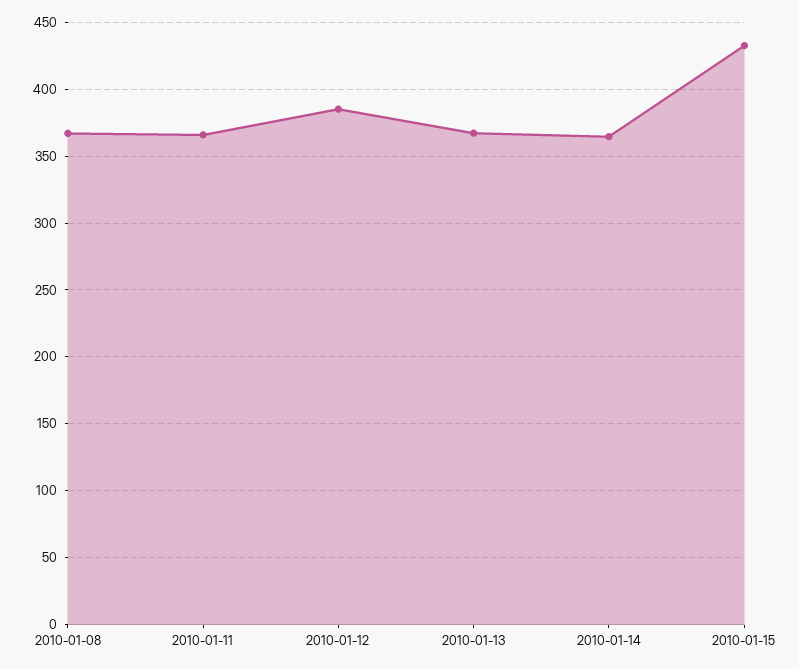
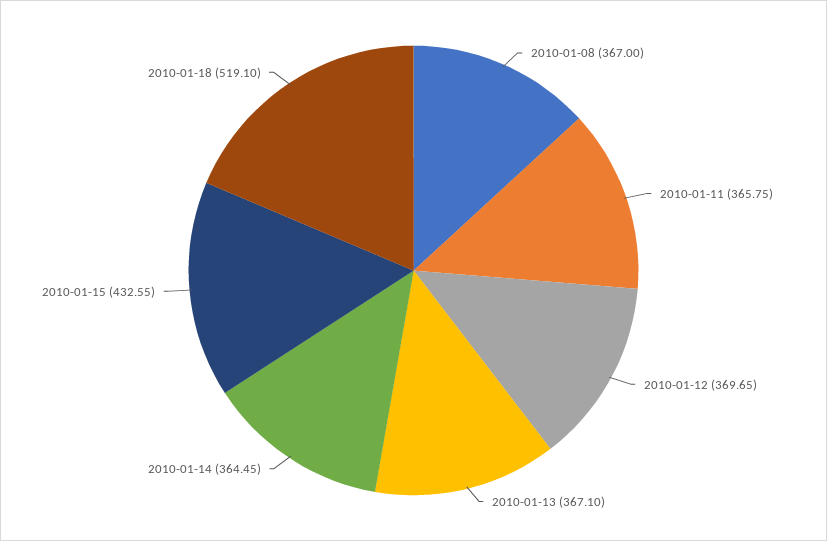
2010-01-12: 385 -> 369.65
2010-01-18: none -> 519.1

